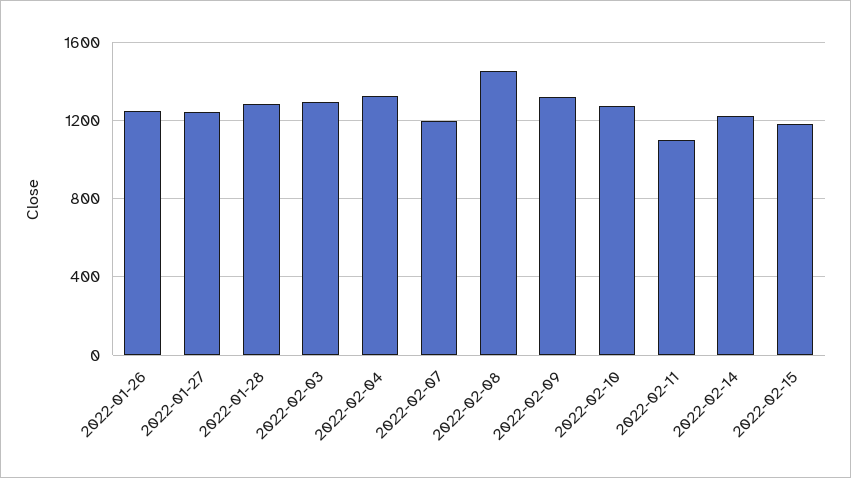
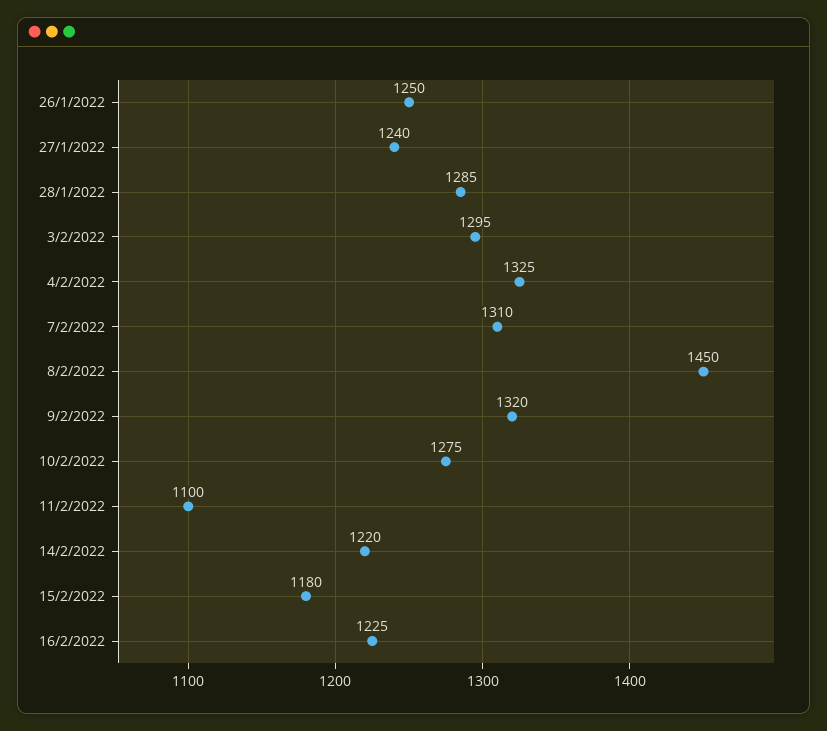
2022-02-07: 1200 -> 1310
16/2/2022: none -> 1225

